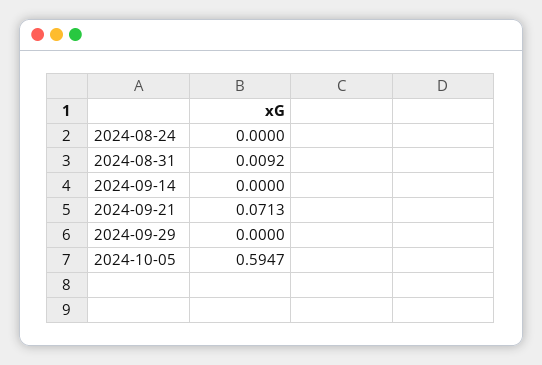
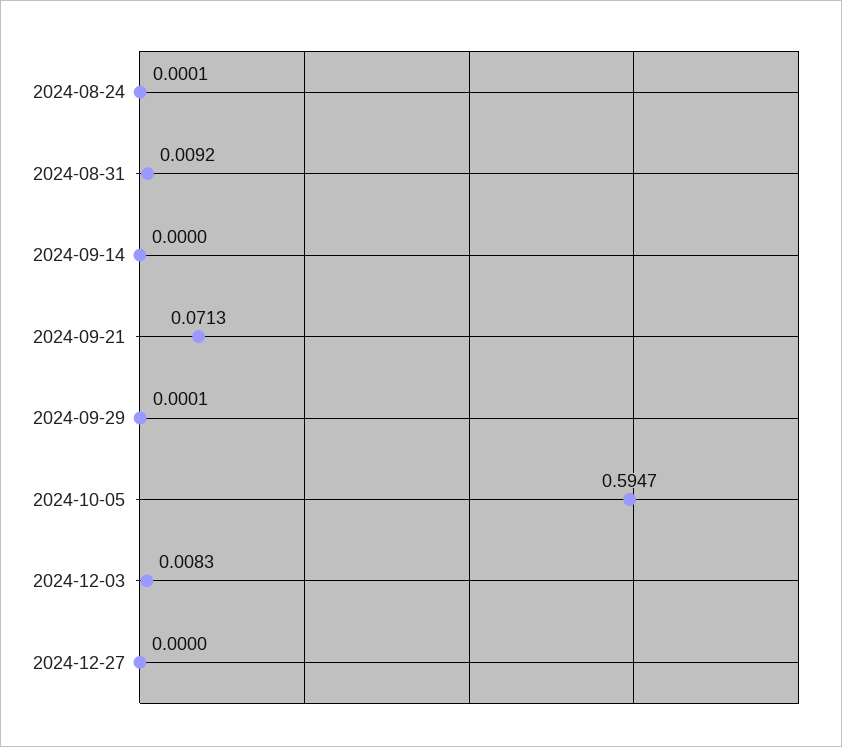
2024-08-24: 0 -> 0.0001
2024-09-29: 0 -> 0.0001
2024-12-03: none -> 0.0083
2024-12-27: none -> 0

